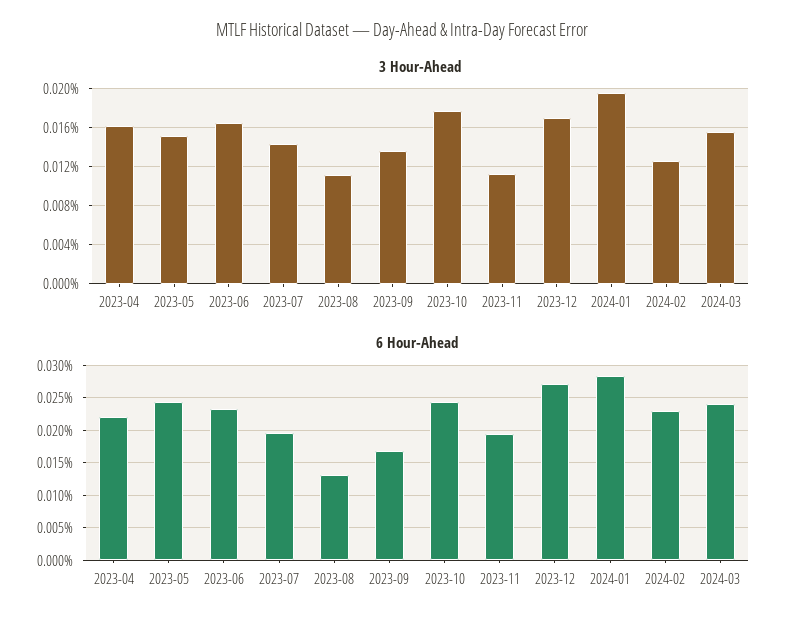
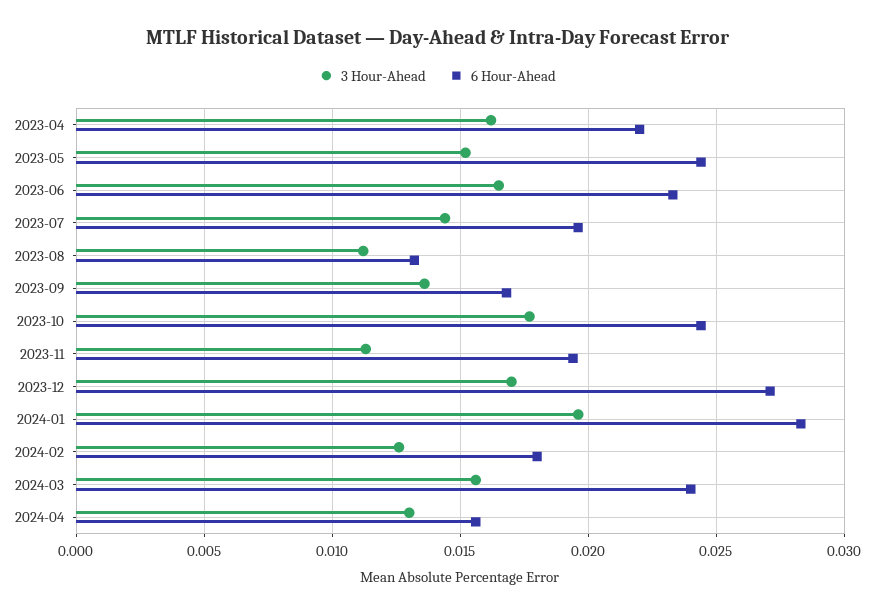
6 Hour-Ahead, 2024-02: 0.023 -> 0.018
3 Hour-Ahead, 2024-04: none -> 0.013
6 Hour-Ahead, 2024-04: none -> 0.0155

